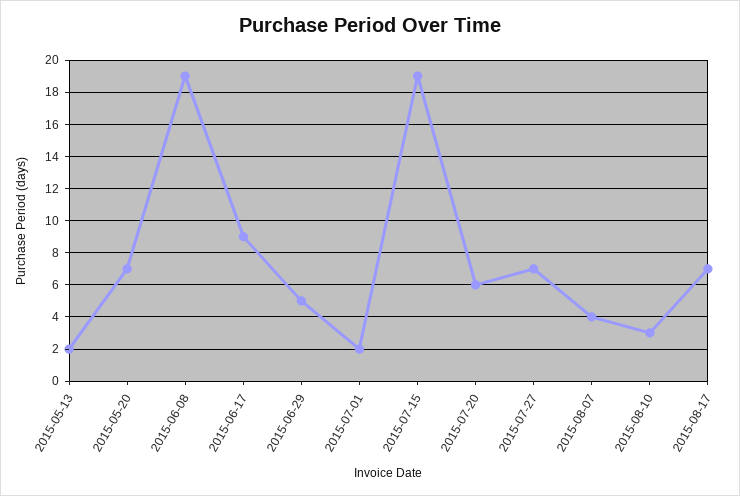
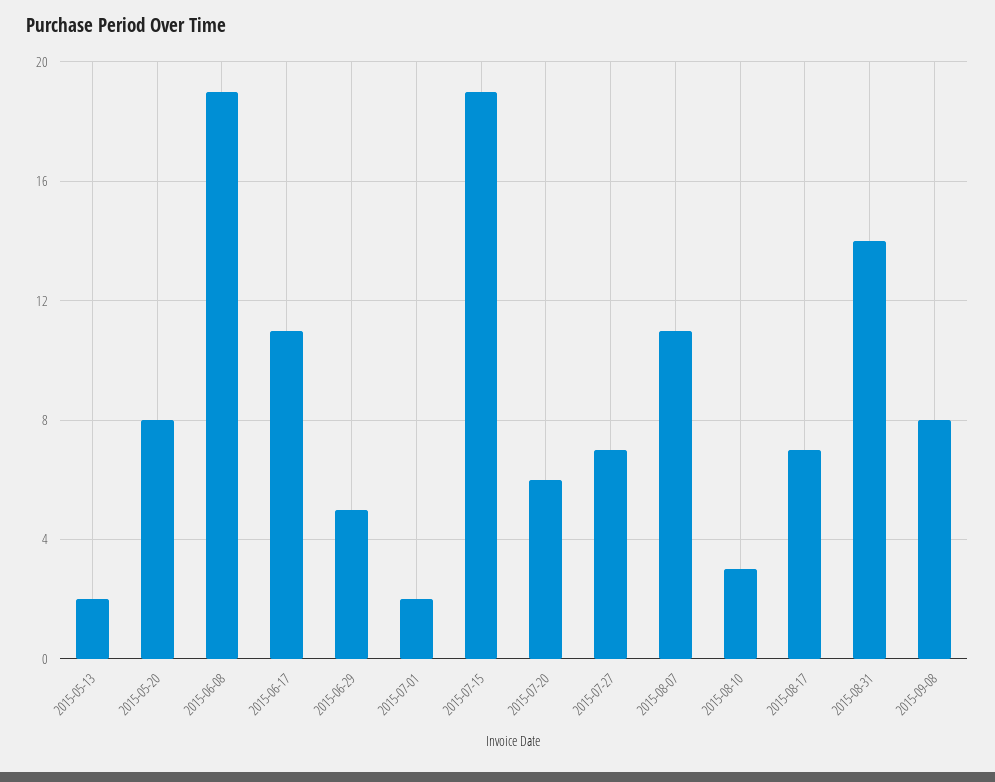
2015-05-20: 7 -> 8
2015-06-17: 9 -> 11
2015-08-07: 4 -> 11
2015-08-31: none -> 14
2015-09-08: none -> 8

